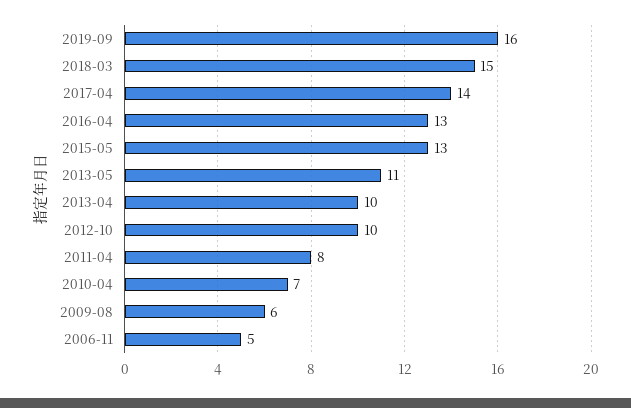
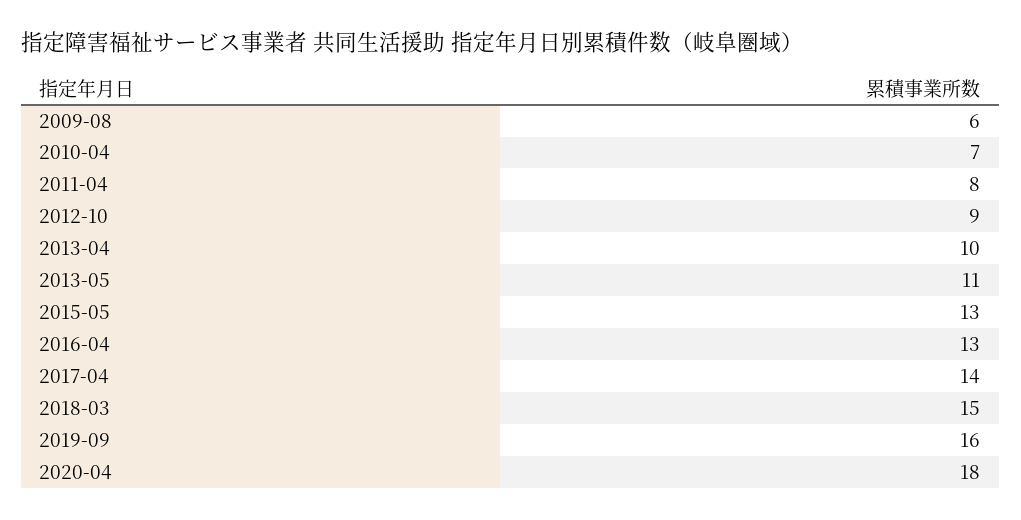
2012-10: 10 -> 9
2006-11: 5 -> none
2020-04: none -> 18

